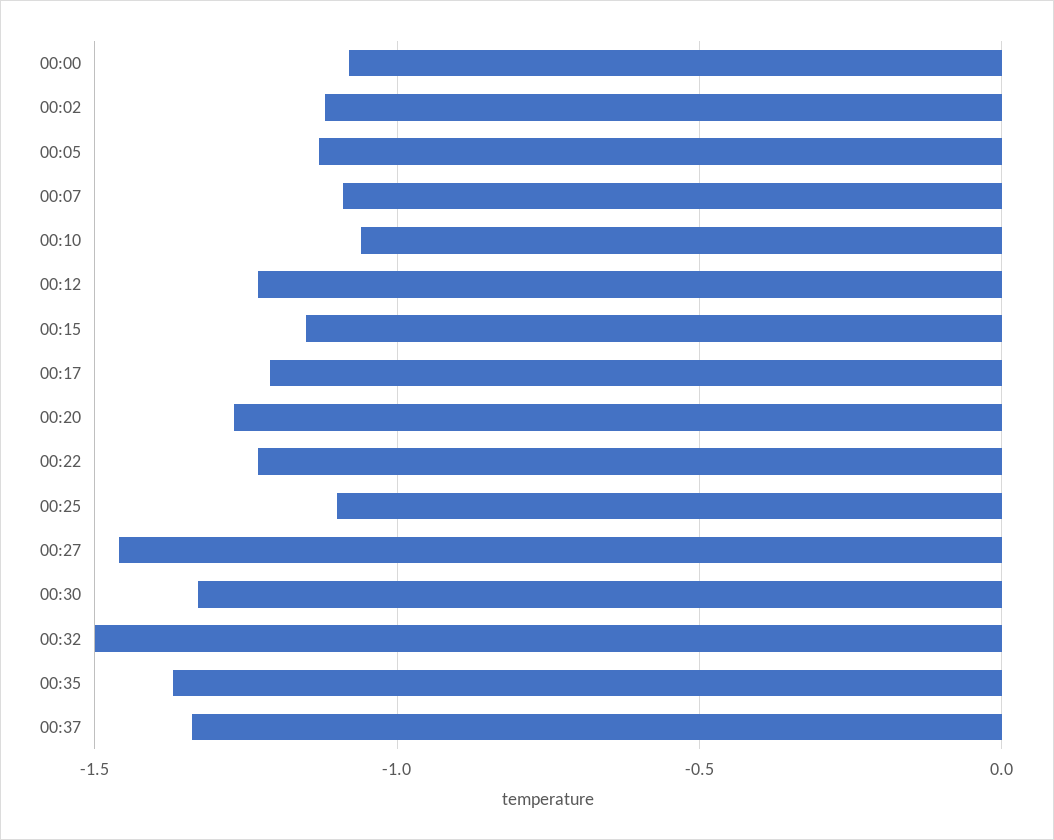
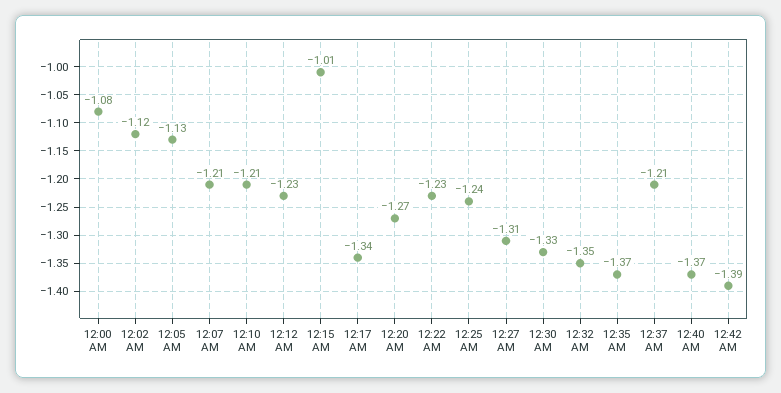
00:07: -1.1 -> -1.21
00:10: -1.05 -> -1.21
00:15: -1.15 -> -1.01
00:17: -1.2 -> -1.34
00:25: -1.1 -> -1.24
00:27: -1.45 -> -1.31
00:32: -1.5 -> -1.35
00:37: -1.35 -> -1.21
12:40 AM: none -> -1.37
12:42 AM: none -> -1.39

